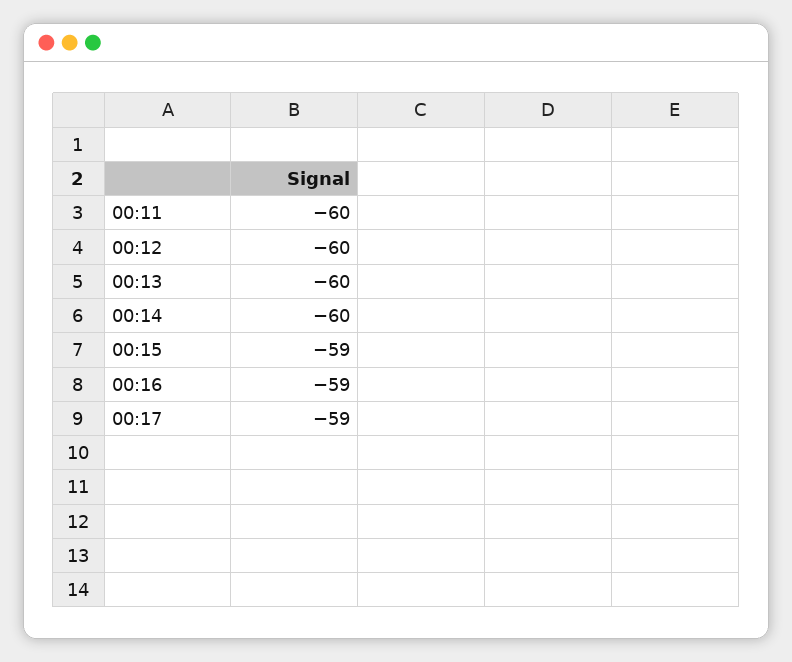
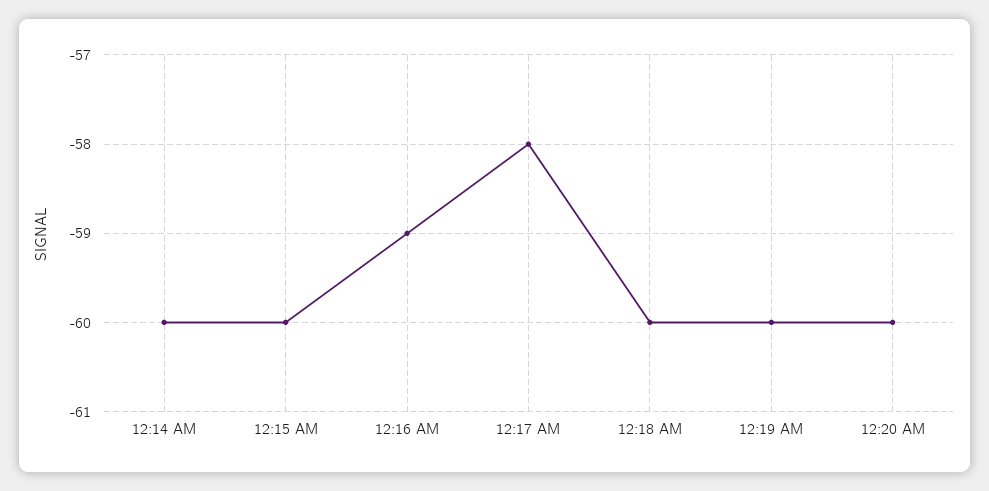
00:11: -60 -> none
00:12: -60 -> none
00:13: -60 -> none
00:15: -59 -> -60
00:17: -59 -> -58
12:18 AM: none -> -60
12:19 AM: none -> -60
12:20 AM: none -> -60

